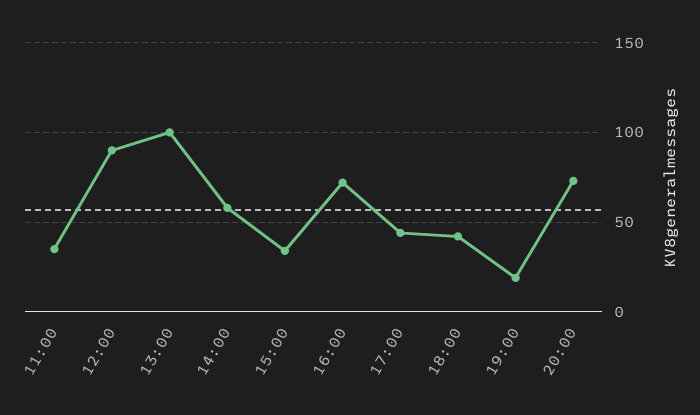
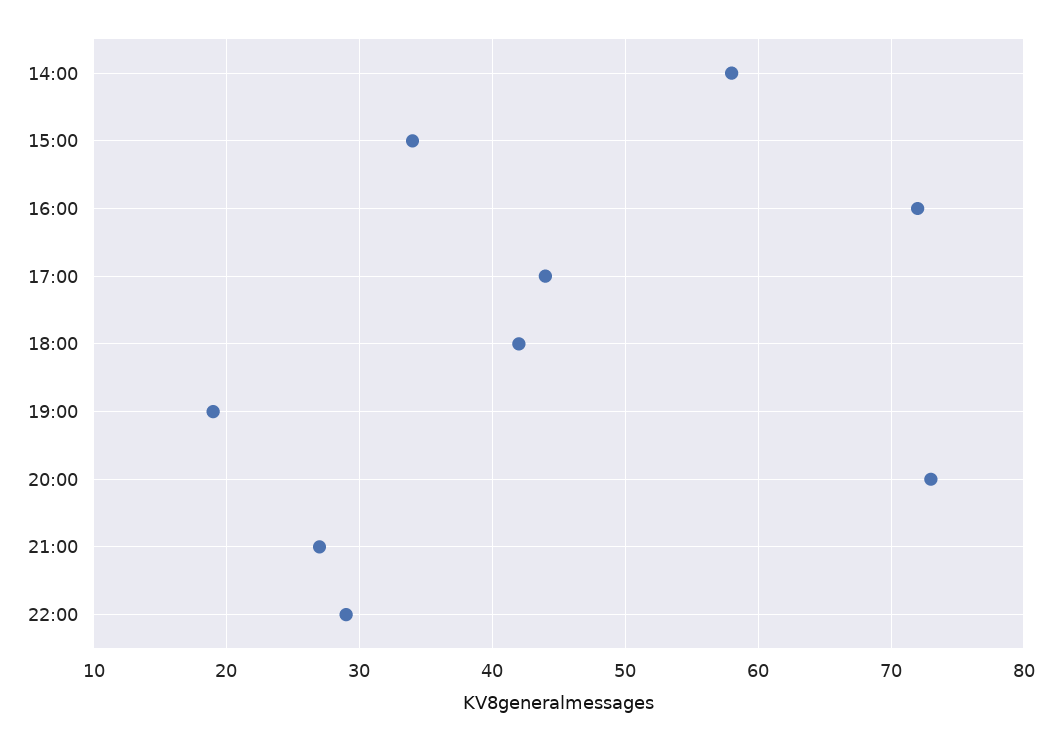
11:00: 35 -> none
12:00: 90 -> none
13:00: 100 -> none
21:00: none -> 27
22:00: none -> 29

